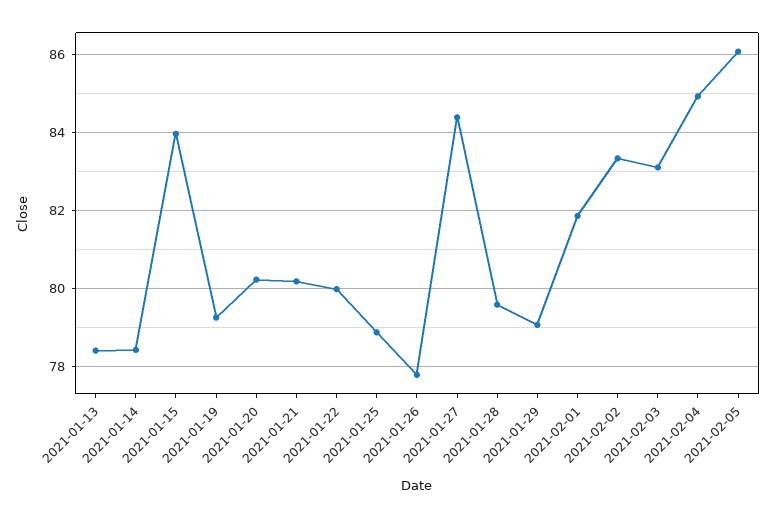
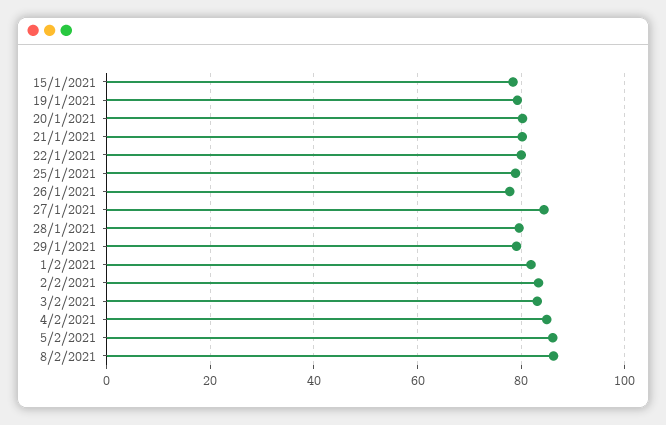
2021-01-13: 78.4 -> none
2021-01-14: 78.4 -> none
2021-01-15: 84 -> 78
8/2/2021: none -> 86

